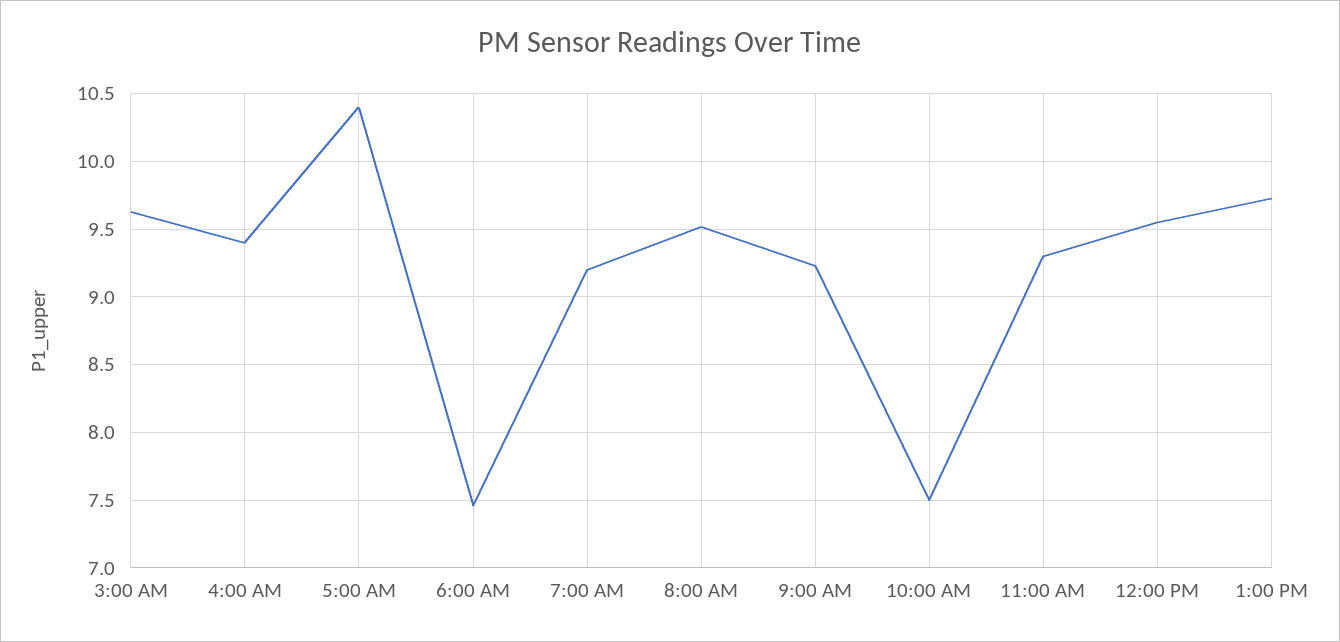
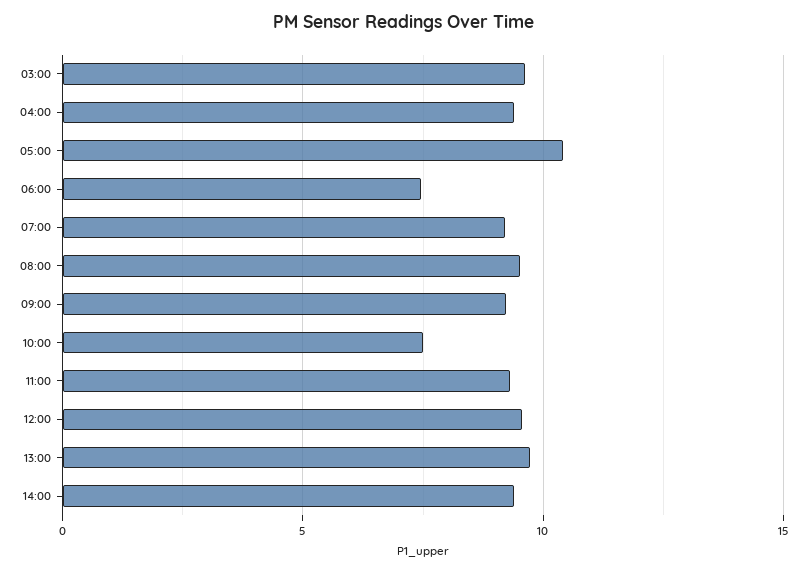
14:00: none -> 9.5

